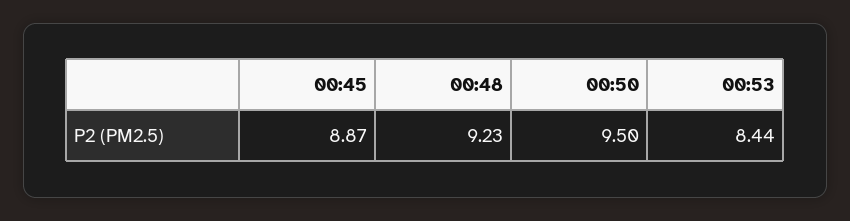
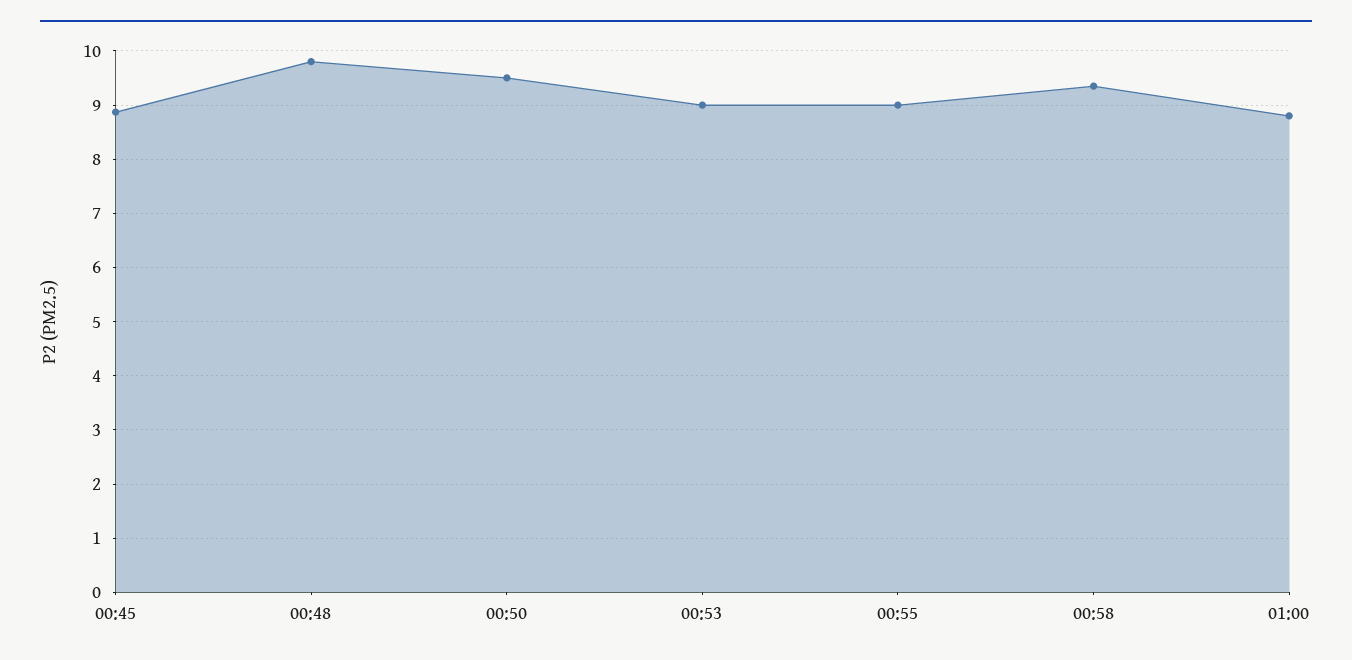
00:48: 9.23 -> 9.8
00:53: 8.44 -> 9
00:55: none -> 9
00:58: none -> 9.4
01:00: none -> 8.8

